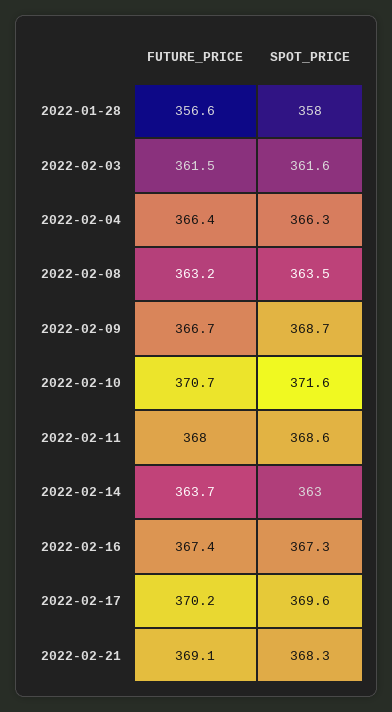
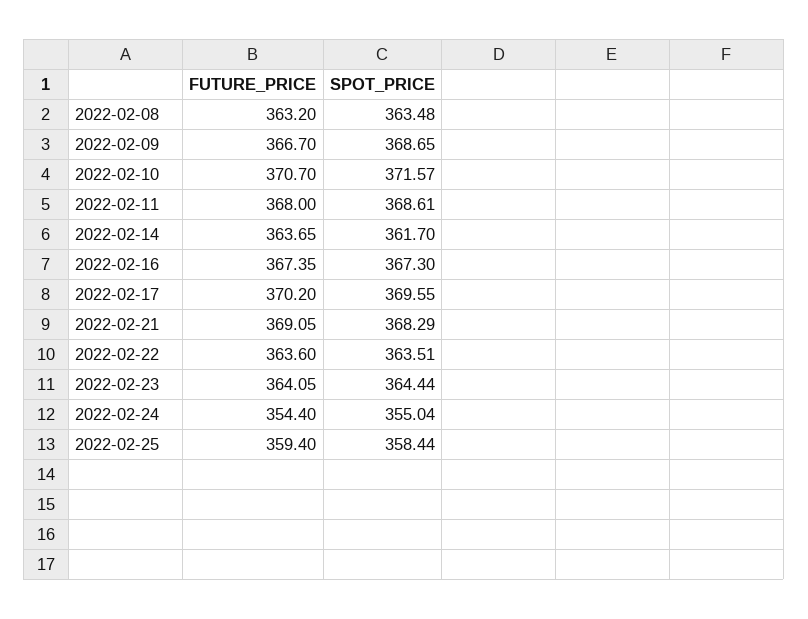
FUTURE_PRICE, 2022-01-28: 356.6 -> none
SPOT_PRICE, 2022-01-28: 358 -> none
FUTURE_PRICE, 2022-02-03: 361.5 -> none
SPOT_PRICE, 2022-02-03: 361.6 -> none
FUTURE_PRICE, 2022-02-04: 366.4 -> none
SPOT_PRICE, 2022-02-04: 366.3 -> none
SPOT_PRICE, 2022-02-14: 363 -> 361.7
FUTURE_PRICE, 2022-02-22: none -> 363.6
SPOT_PRICE, 2022-02-22: none -> 363.51
FUTURE_PRICE, 2022-02-23: none -> 364.05
SPOT_PRICE, 2022-02-23: none -> 364.44
FUTURE_PRICE, 2022-02-24: none -> 354.4
SPOT_PRICE, 2022-02-24: none -> 355.04
FUTURE_PRICE, 2022-02-25: none -> 359.4
SPOT_PRICE, 2022-02-25: none -> 358.44

